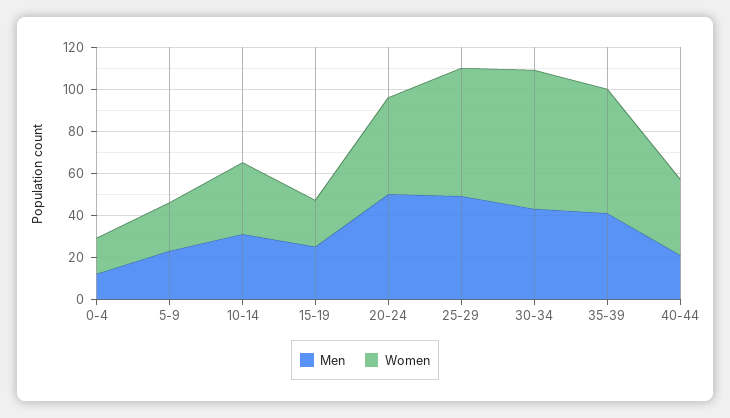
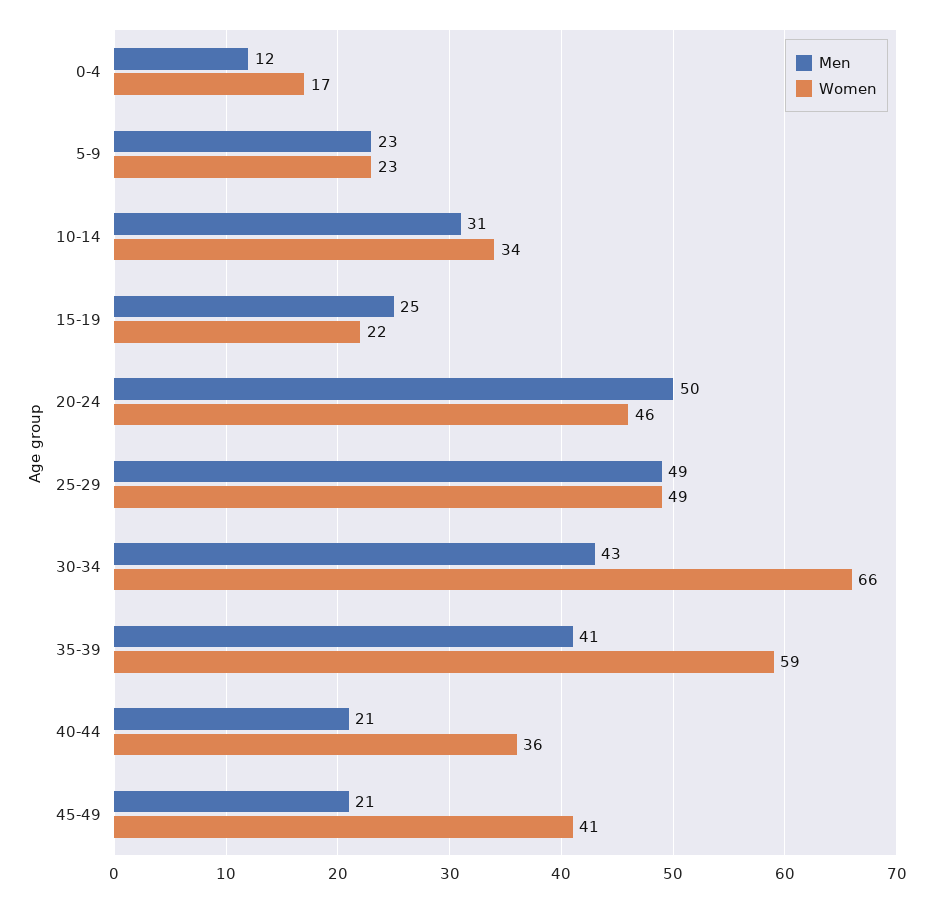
Women, 25-29: 60 -> 49
Men, 45-49: none -> 21
Women, 45-49: none -> 41

